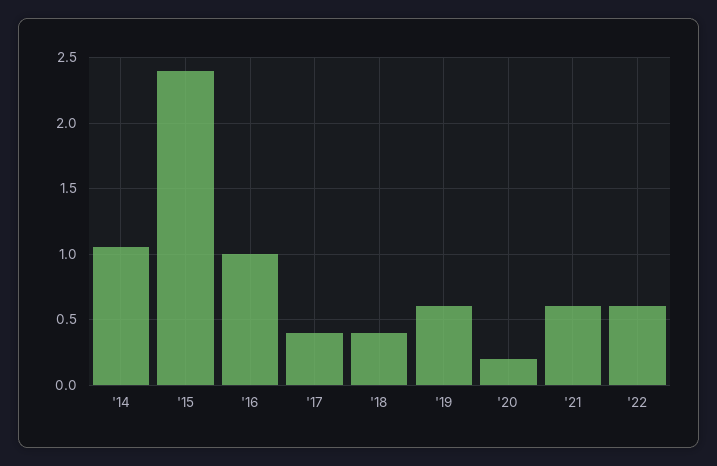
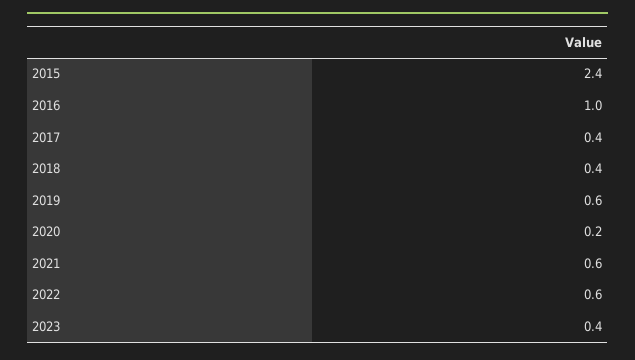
'14: 1.05 -> none
2023: none -> 0.4

